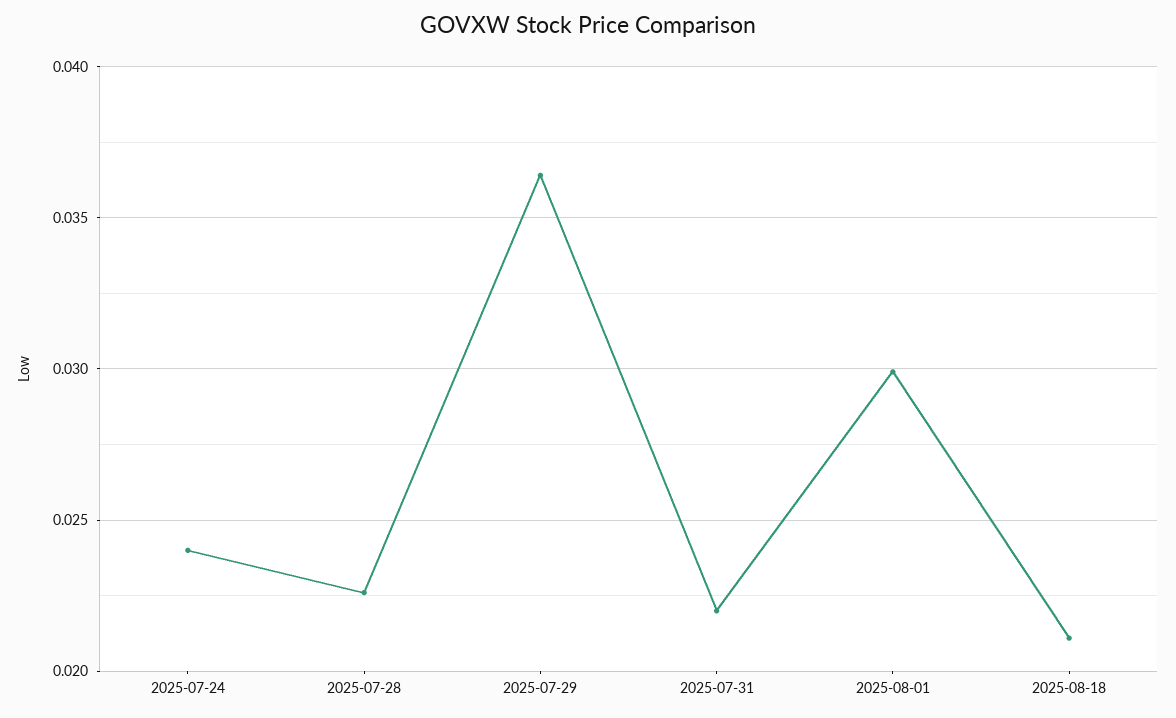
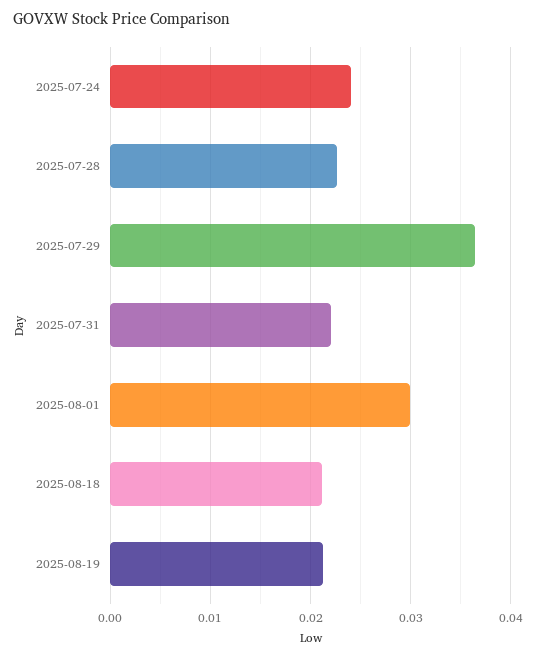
2025-08-19: none -> 0.021

